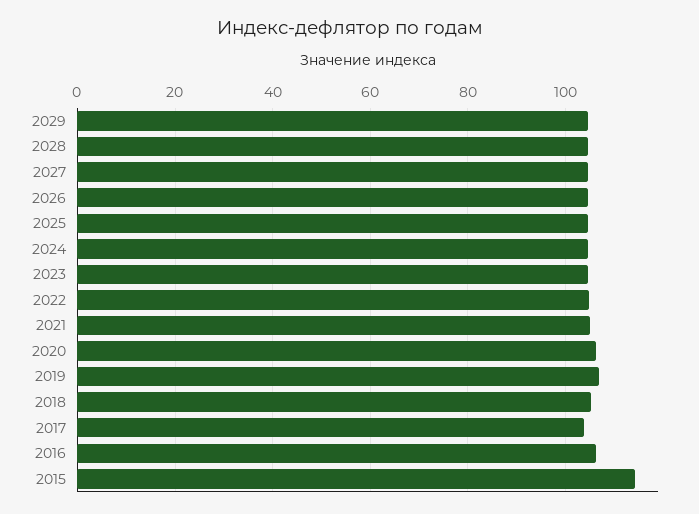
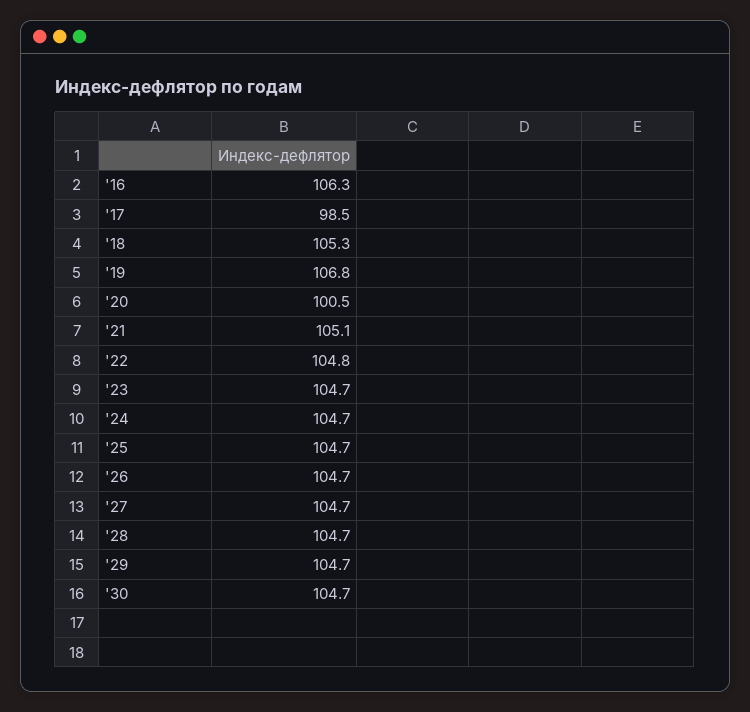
2020: 106 -> 100.5
2017: 104 -> 98.5
2015: 114 -> none
'30: none -> 104.7

